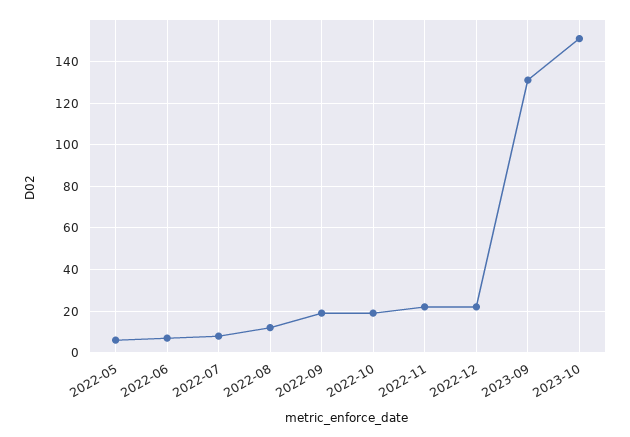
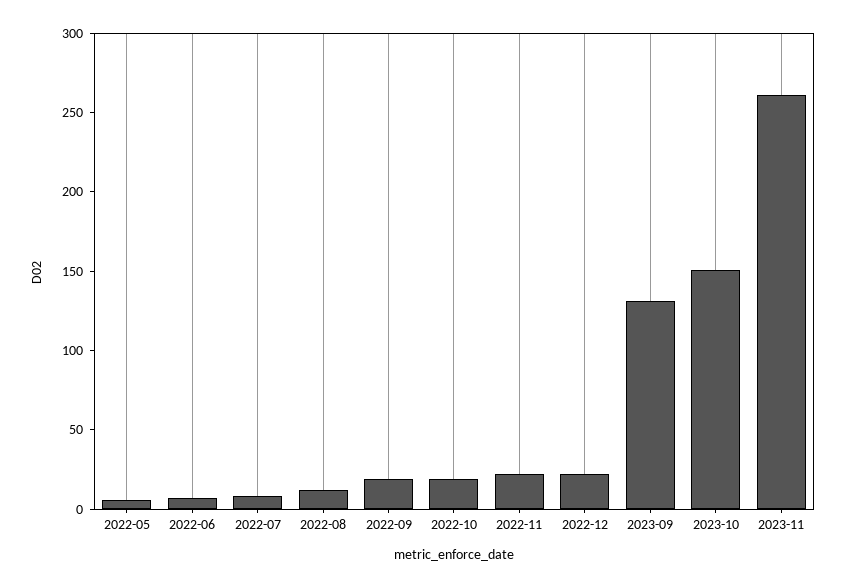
2023-11: none -> 260

